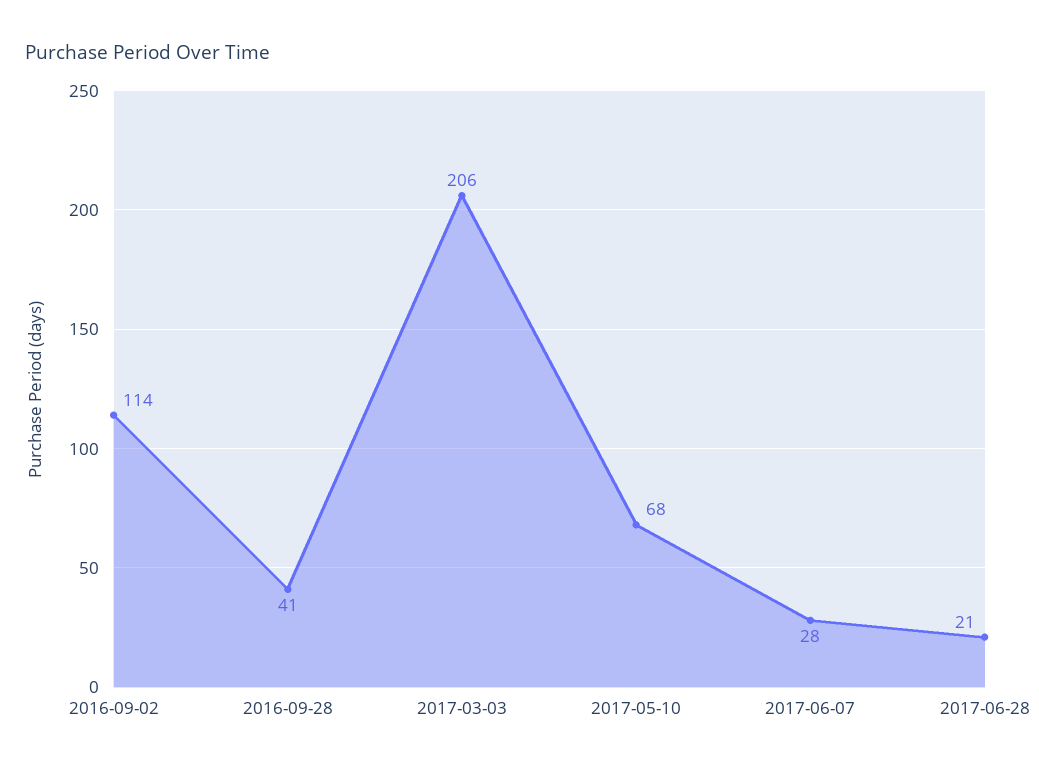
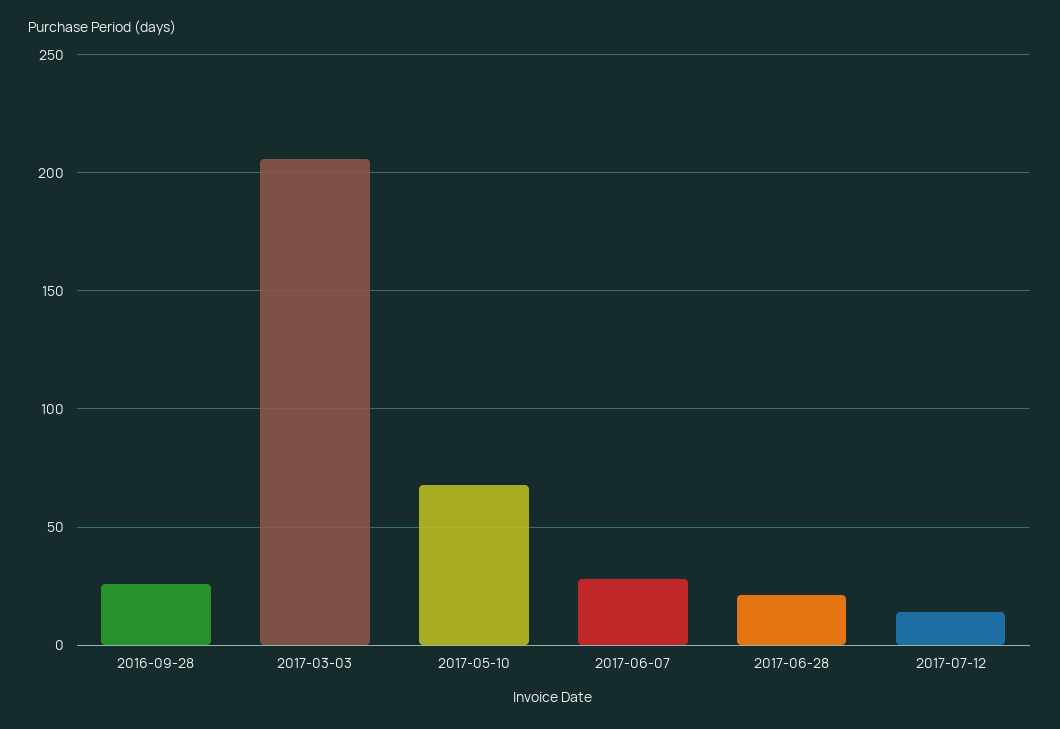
2016-09-02: 114 -> none
2016-09-28: 41 -> 25
2017-07-12: none -> 15

